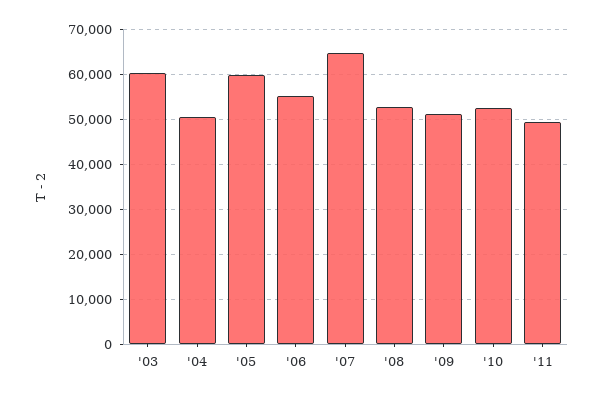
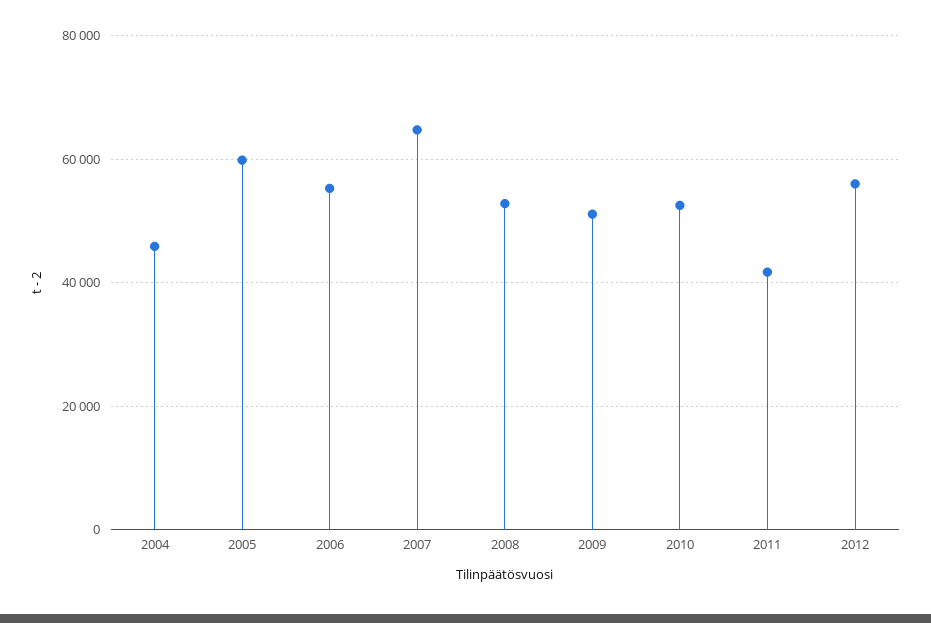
'03: 60000 -> none
'04: 50000 -> 46000
'11: 50000 -> 42000
2012: none -> 56000

